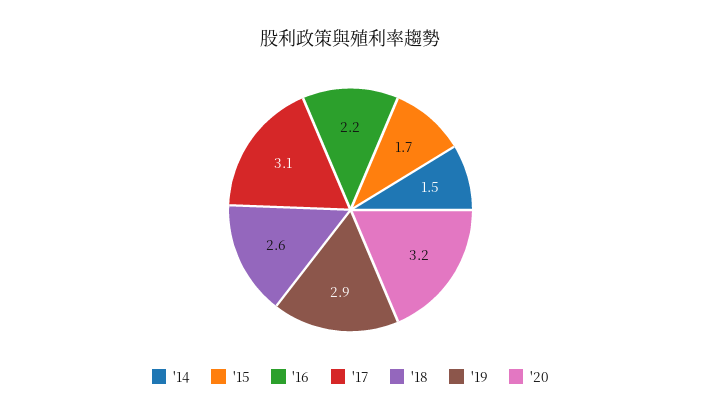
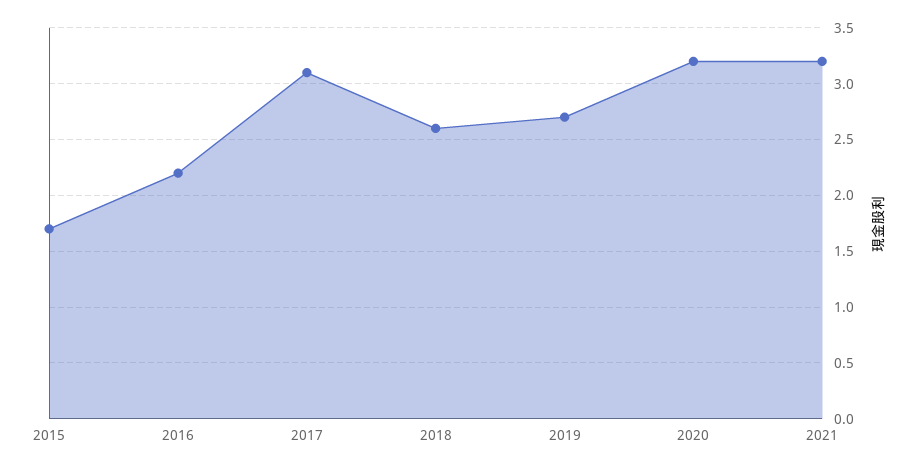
'14: 1.5 -> none
'19: 2.9 -> 2.7
2021: none -> 3.2

